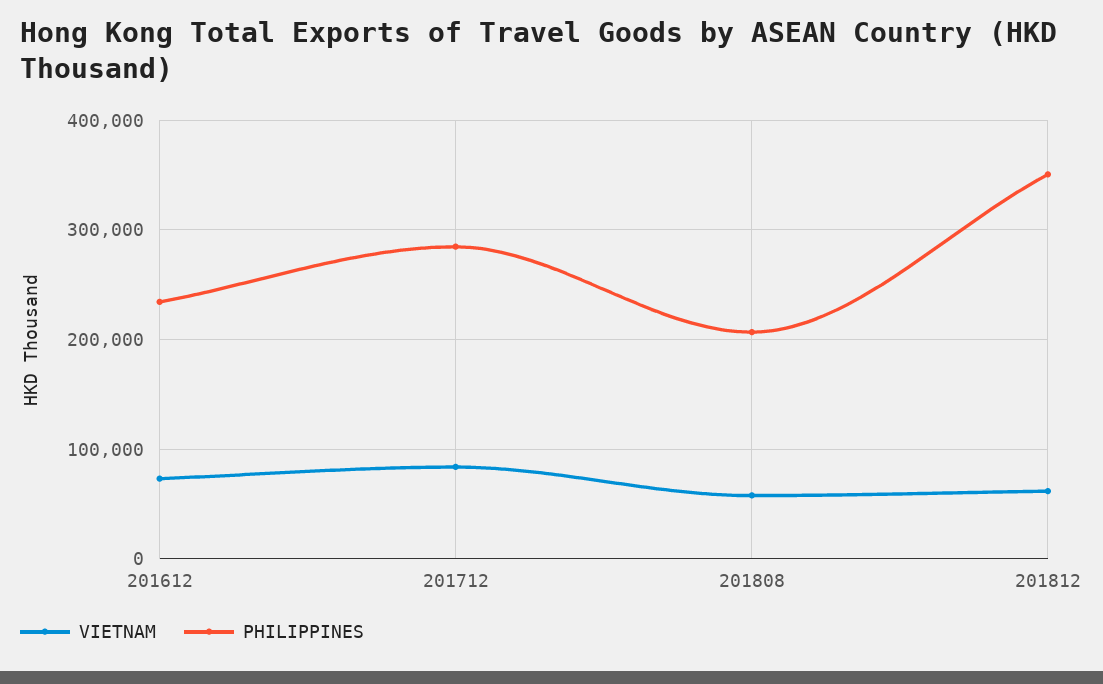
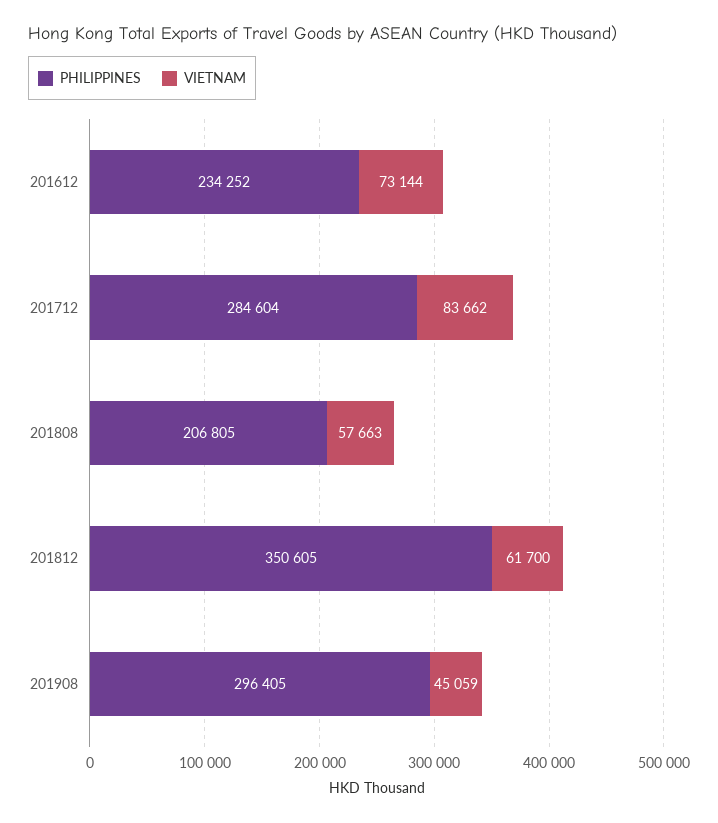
PHILIPPINES, 201908: none -> 296405
VIETNAM, 201908: none -> 45059

